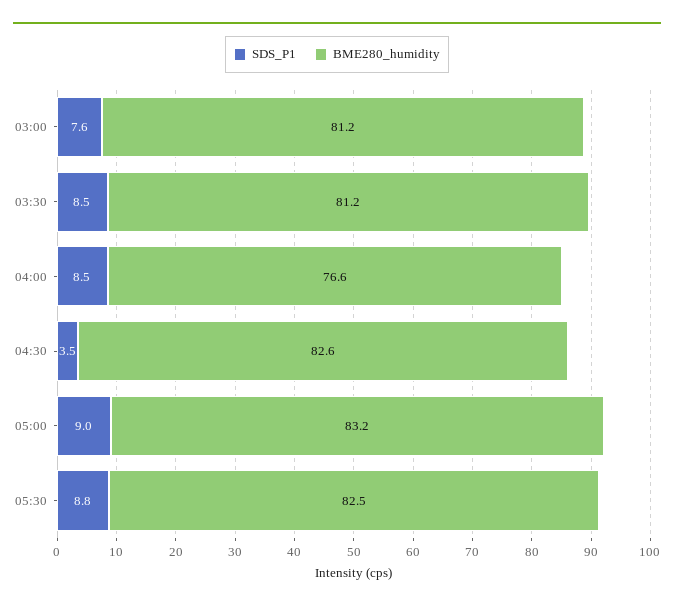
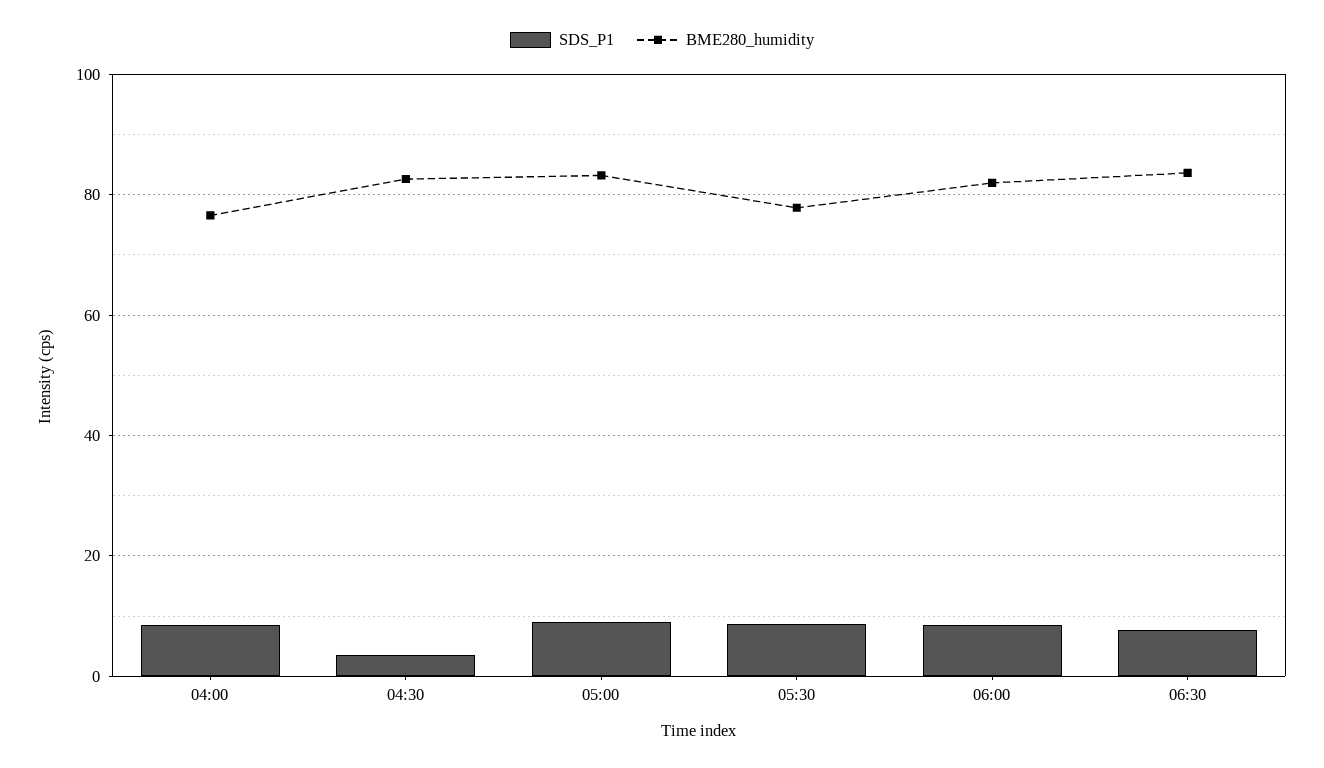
SDS_P1, 03:00: 7.6 -> none
BME280_humidity, 03:00: 81.2 -> none
SDS_P1, 03:30: 8.5 -> none
BME280_humidity, 03:30: 81.2 -> none
BME280_humidity, 05:30: 82.5 -> 78
SDS_P1, 06:00: none -> 8
BME280_humidity, 06:00: none -> 82
SDS_P1, 06:30: none -> 8
BME280_humidity, 06:30: none -> 84

